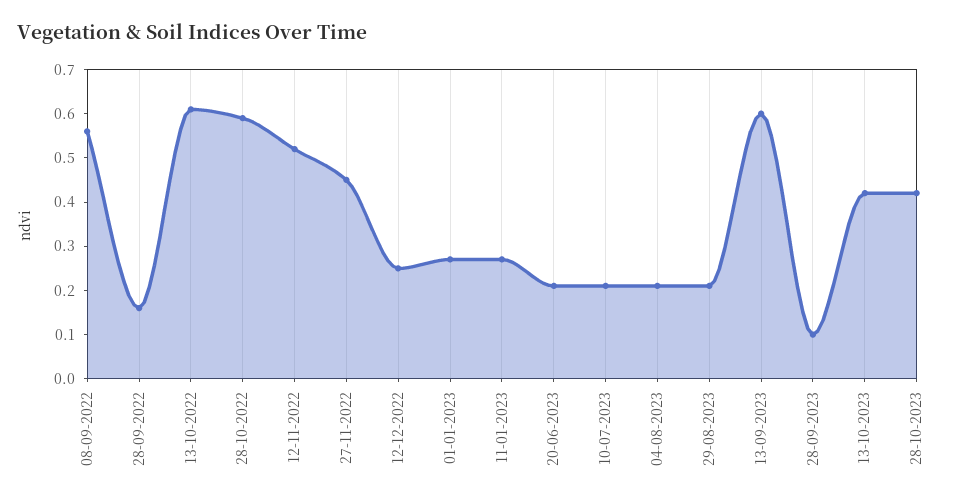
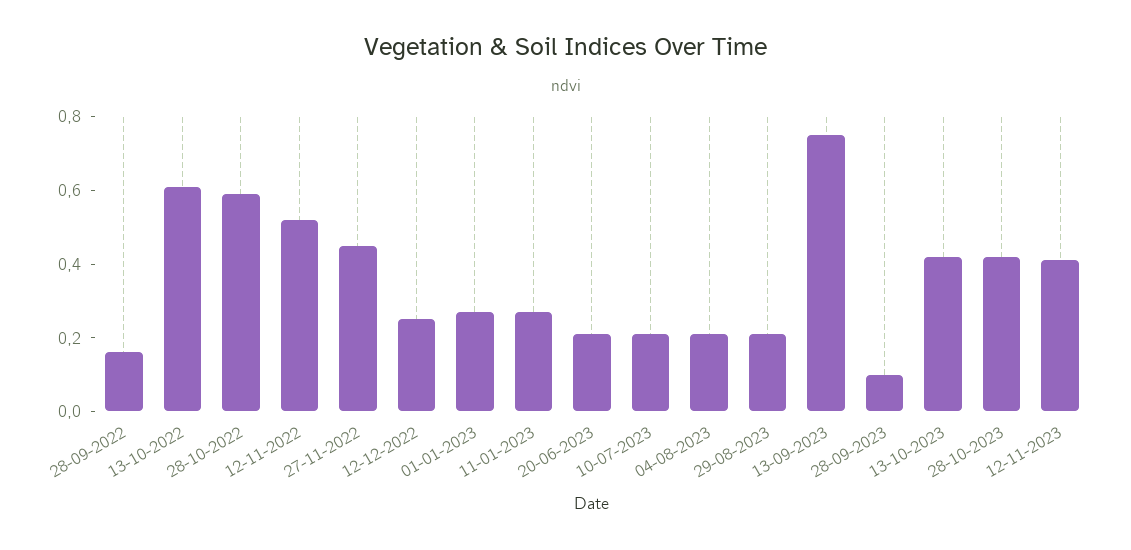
08-09-2022: 0.55 -> none
13-09-2023: 0.6 -> 0.75
12-11-2023: none -> 0.4

